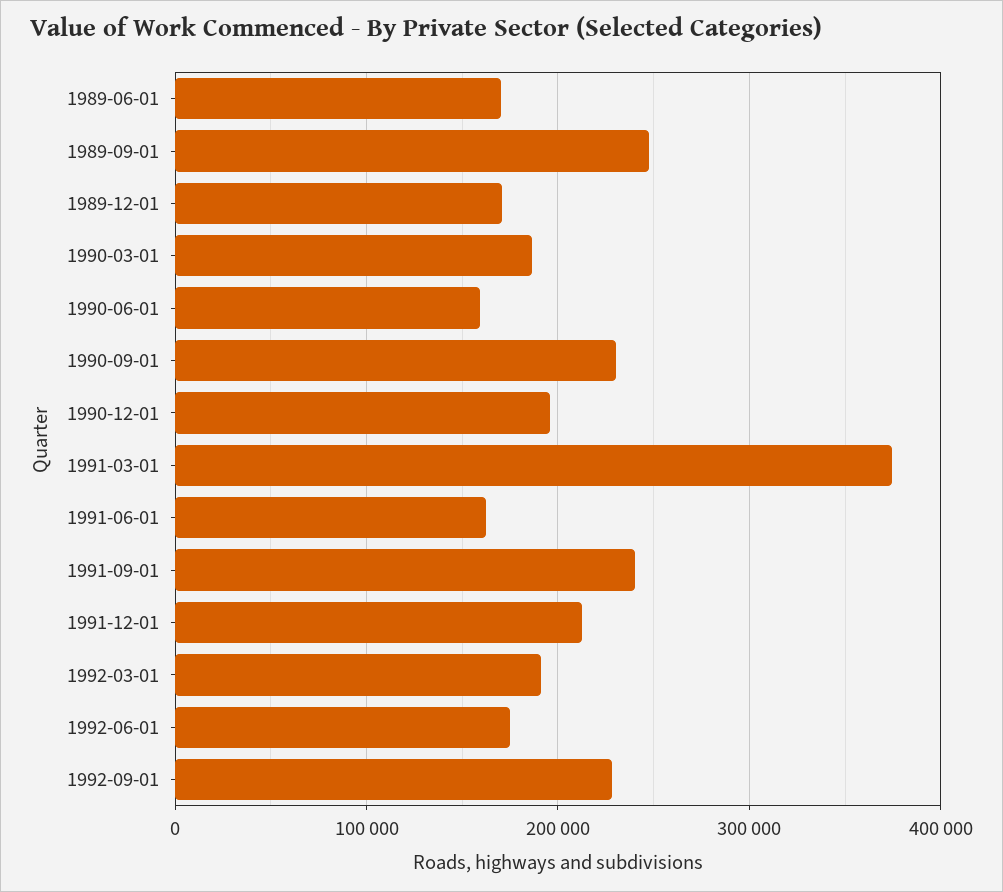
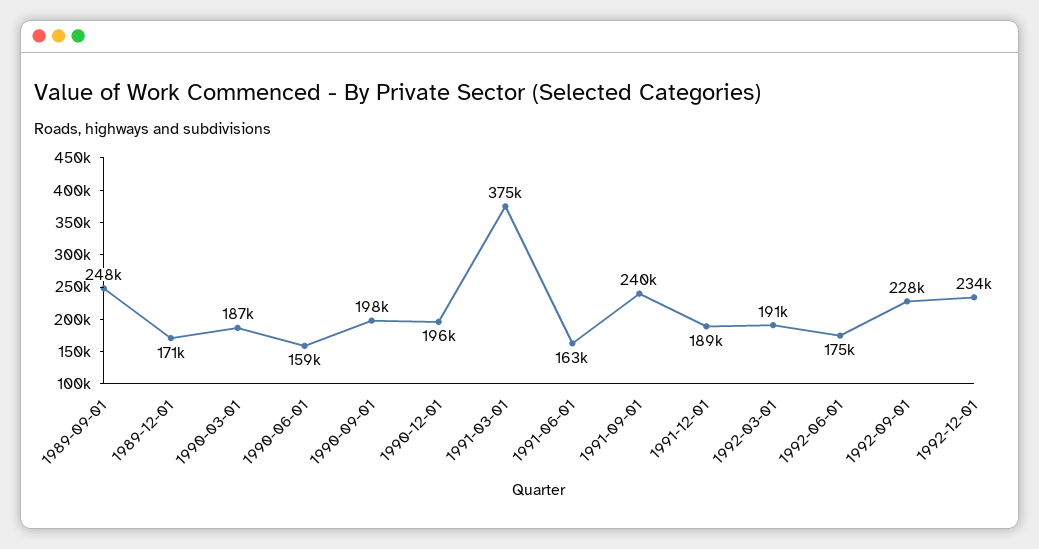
1989-06-01: 170000 -> none
1990-09-01: 230000 -> 198000
1991-12-01: 210000 -> 189000
1992-12-01: none -> 234000

